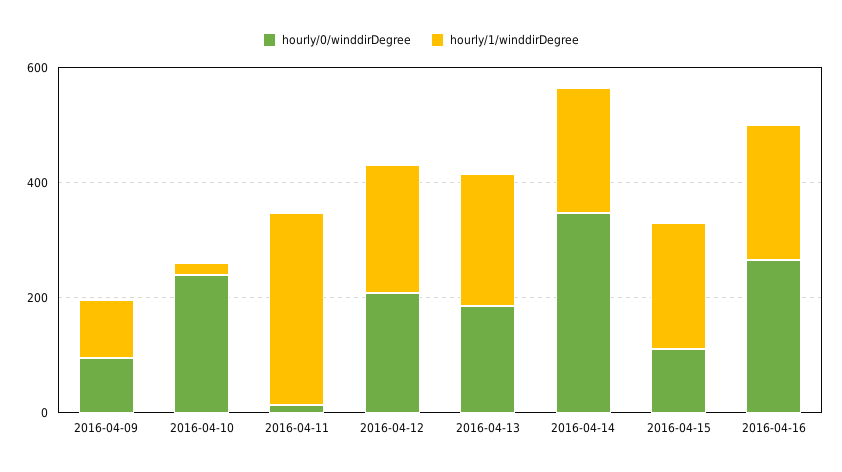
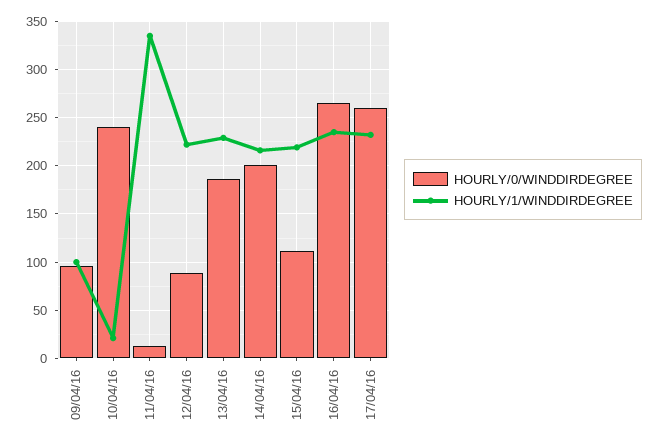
hourly/0/winddirDegree, 2016-04-12: 200 -> 90
hourly/0/winddirDegree, 2016-04-14: 350 -> 200
hourly/0/winddirDegree, 17/04/16: none -> 260
hourly/1/winddirDegree, 17/04/16: none -> 230

